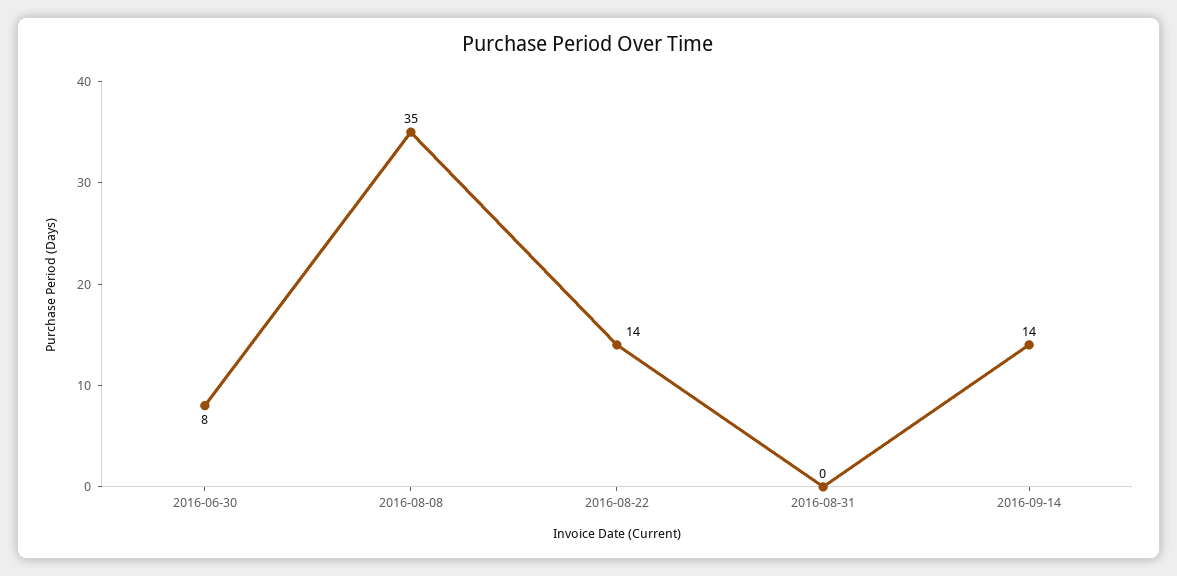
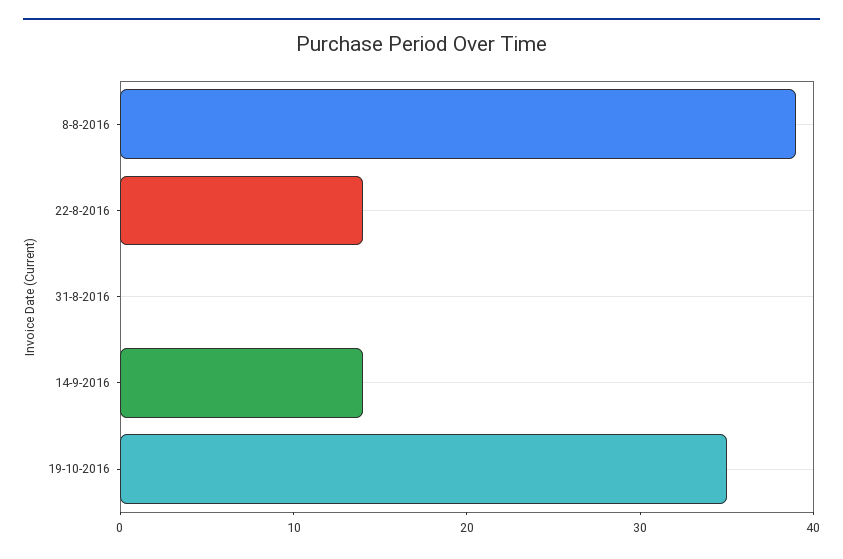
2016-06-30: 8 -> none
2016-08-08: 35 -> 39
19-10-2016: none -> 35

